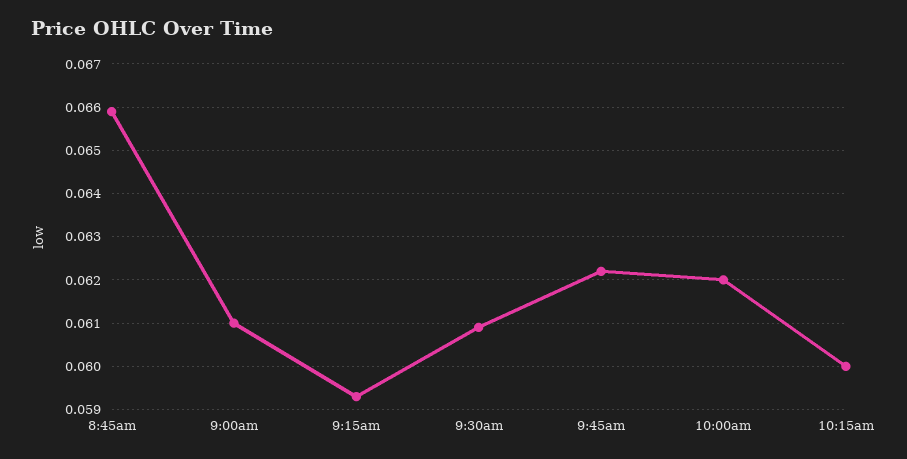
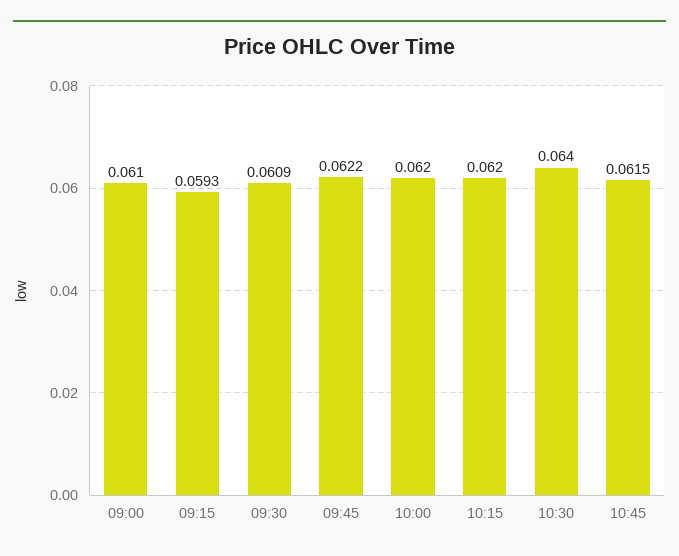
8:45am: 0.066 -> none
10:15am: 0.06 -> 0.062
10:30: none -> 0.064
10:45: none -> 0.0615

